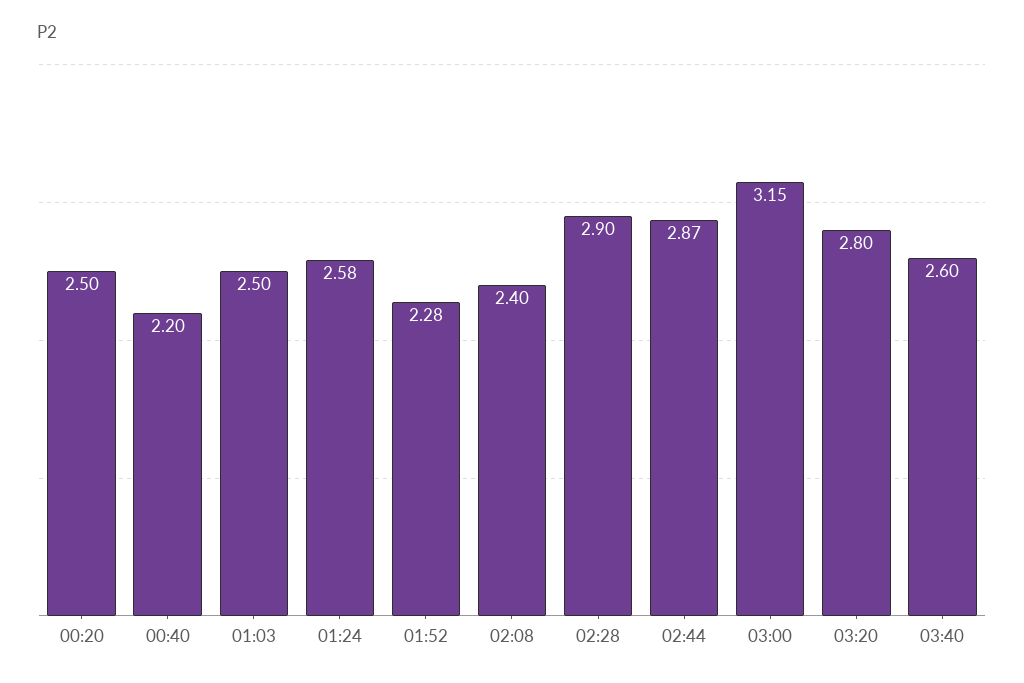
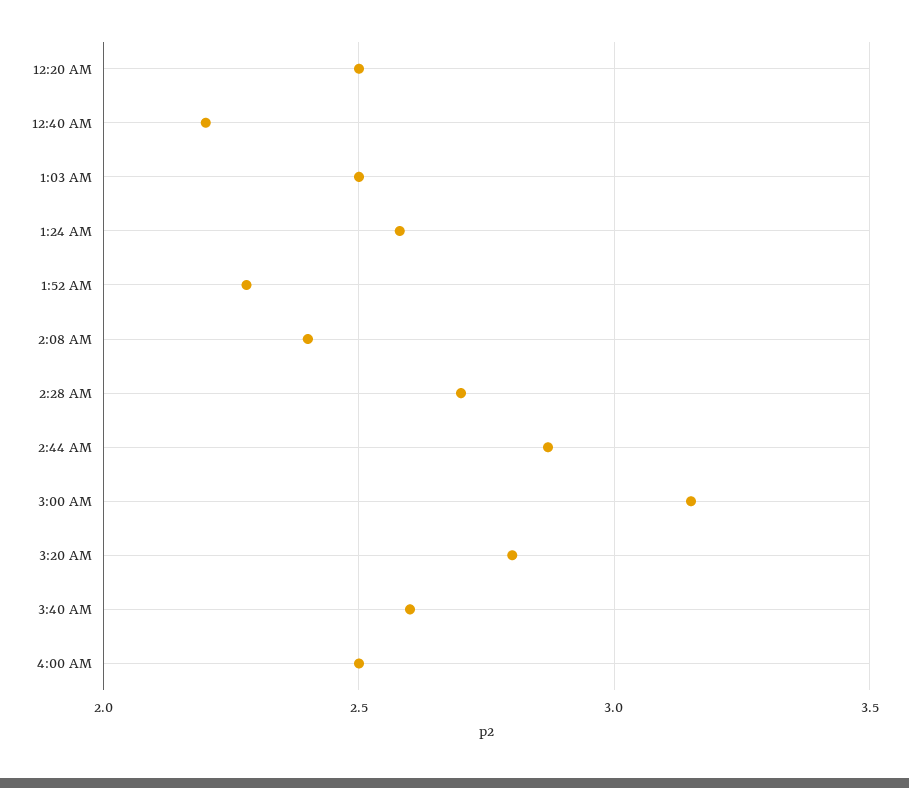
02:28: 2.9 -> 2.7
4:00 AM: none -> 2.5

